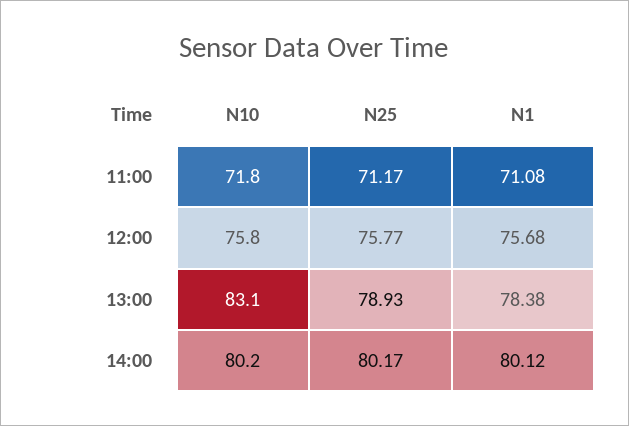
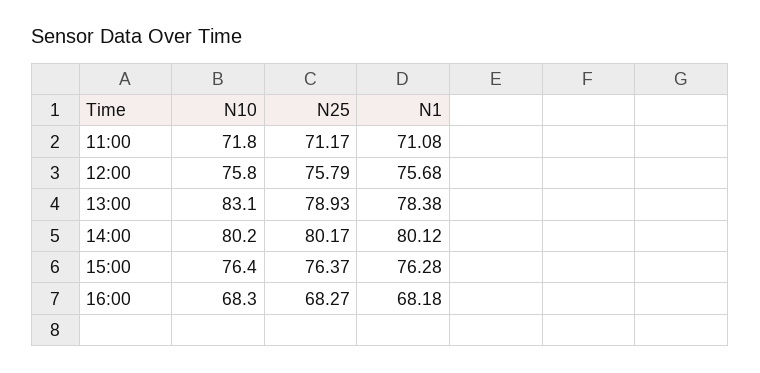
N25, 12:00: 75.77 -> 75.79
N10, 15:00: none -> 76.4
N25, 15:00: none -> 76.37
N1, 15:00: none -> 76.28
N10, 16:00: none -> 68.3
N25, 16:00: none -> 68.27
N1, 16:00: none -> 68.18

